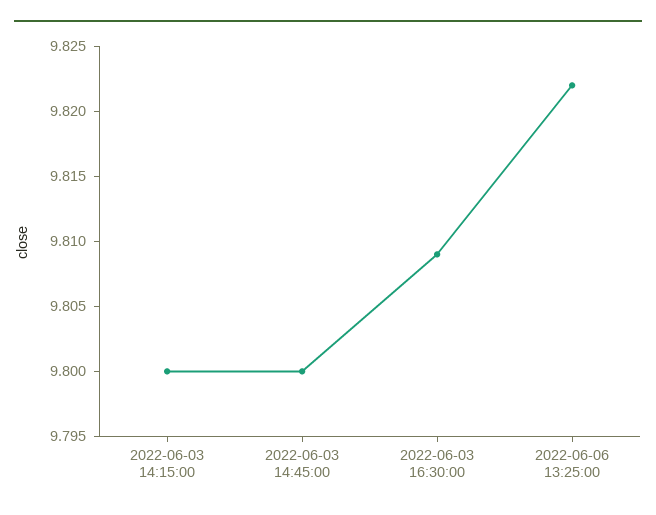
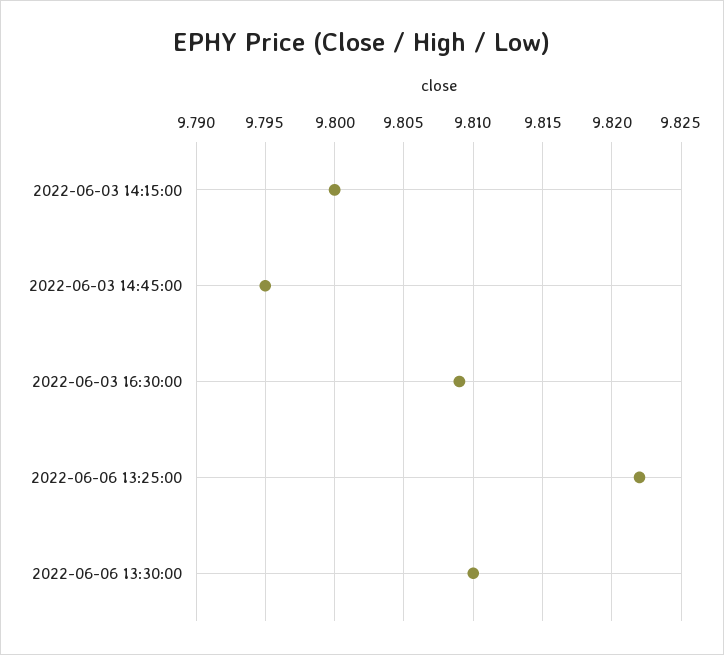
2022-06-03 14:45:00: 9.8 -> 9.795
2022-06-06 13:30:00: none -> 9.81

